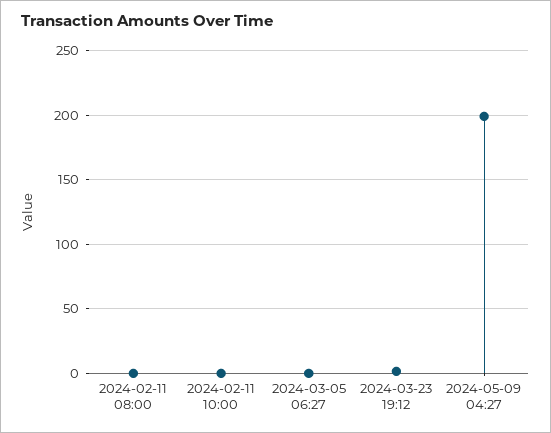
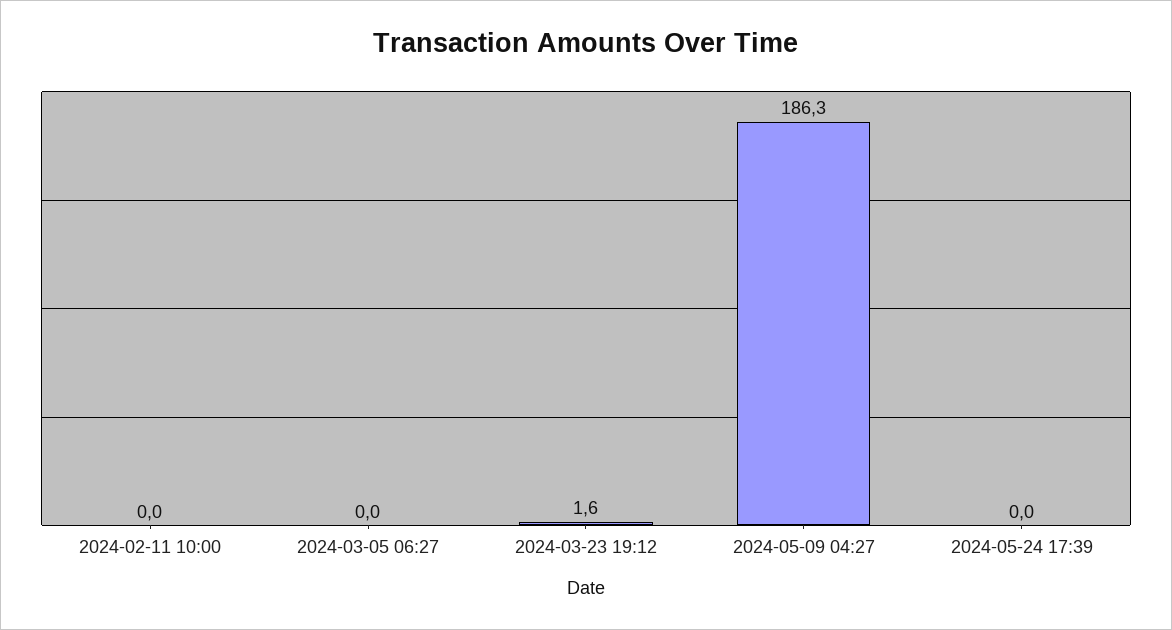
2024-02-11 08:00: 0 -> none
2024-05-09 04:27: 200 -> 186.3
2024-05-24 17:39: none -> 0

